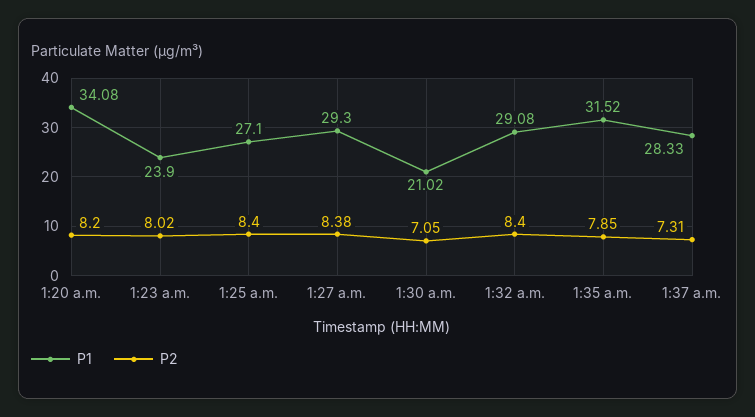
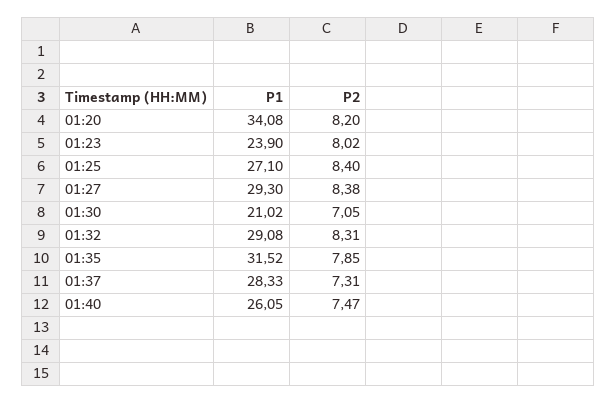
P2, 1:32 a.m.: 8.4 -> 8.31
P1, 01:40: none -> 26.05
P2, 01:40: none -> 7.47

